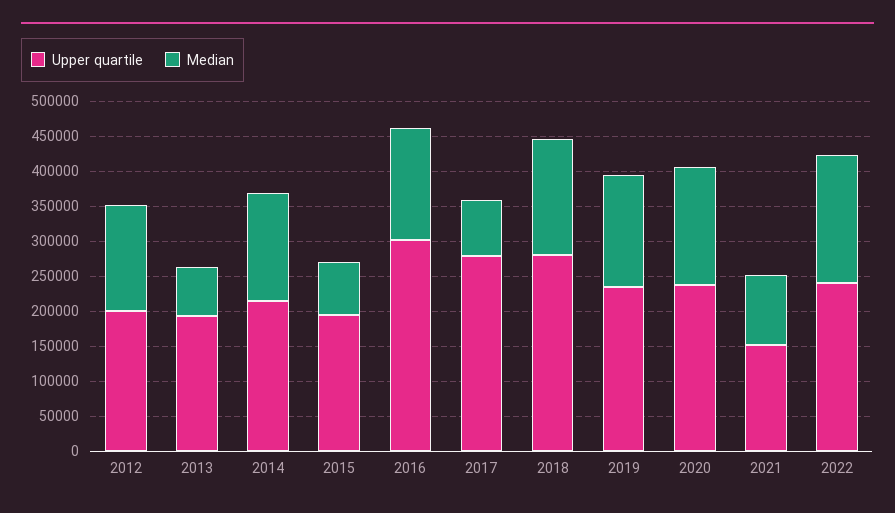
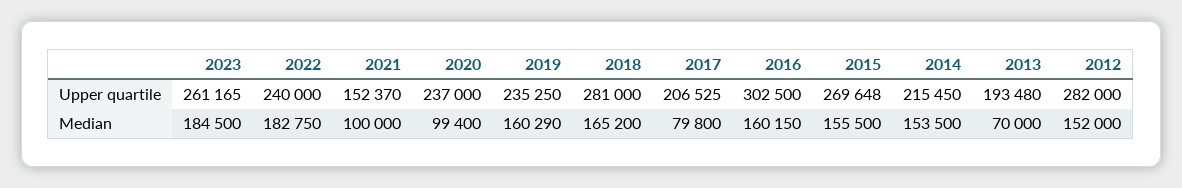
Upper quartile, 2012: 200000 -> 282000
Upper quartile, 2015: 200000 -> 269648
Median, 2015: 75000 -> 155500
Upper quartile, 2017: 275000 -> 206525
Median, 2020: 175000 -> 99400
Upper quartile, 2023: none -> 261165
Median, 2023: none -> 184500

